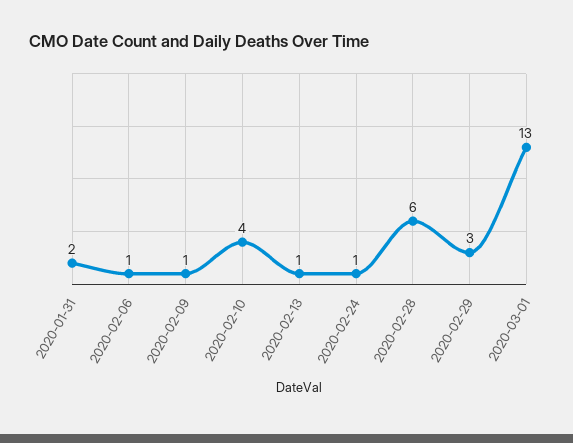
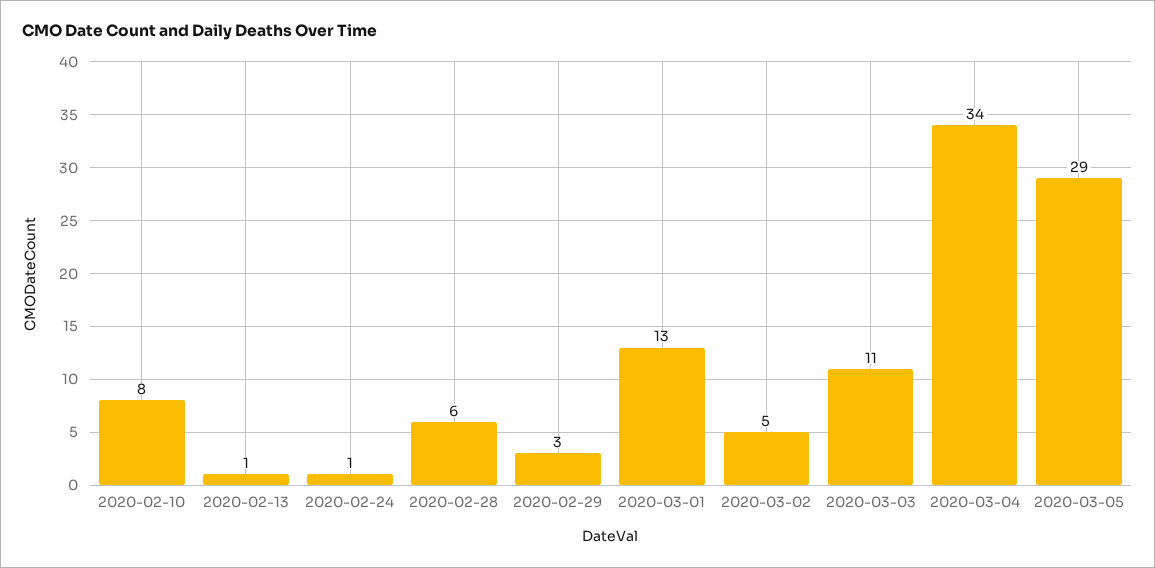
2020-01-31: 2 -> none
2020-02-06: 1 -> none
2020-02-09: 1 -> none
2020-02-10: 4 -> 8
2020-03-02: none -> 5
2020-03-03: none -> 11
2020-03-04: none -> 34
2020-03-05: none -> 29

